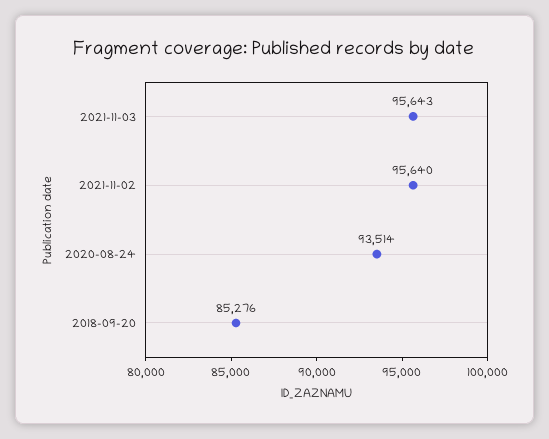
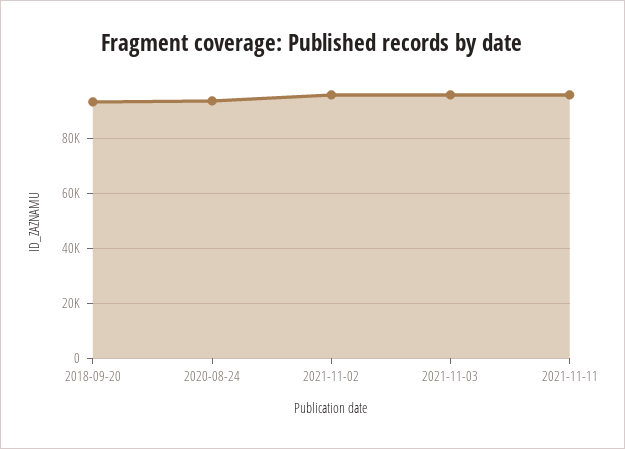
2018-09-20: 85276 -> 92500
2021-11-11: none -> 95000

